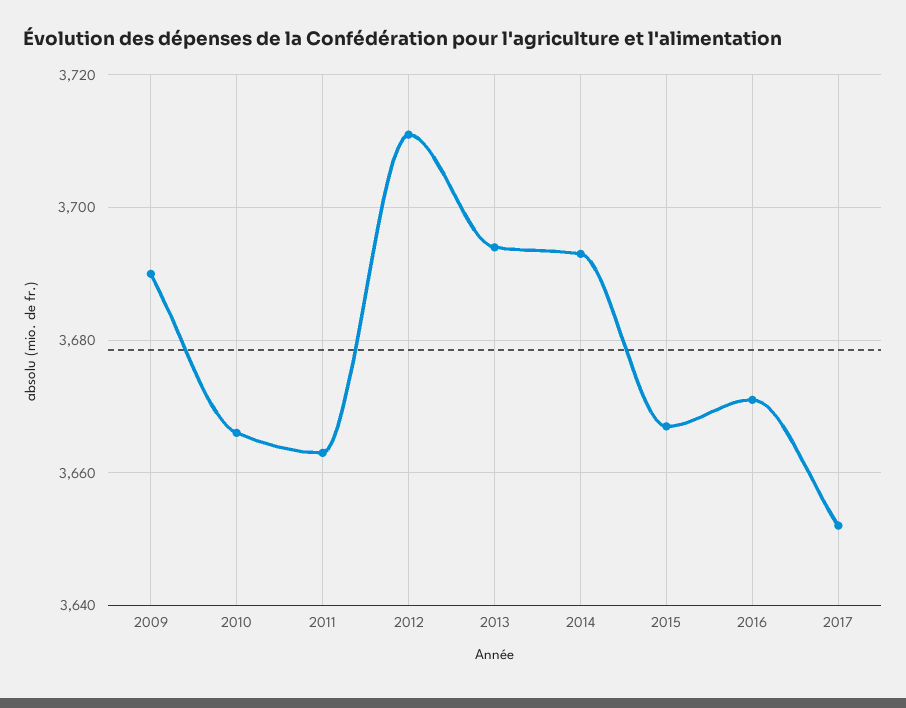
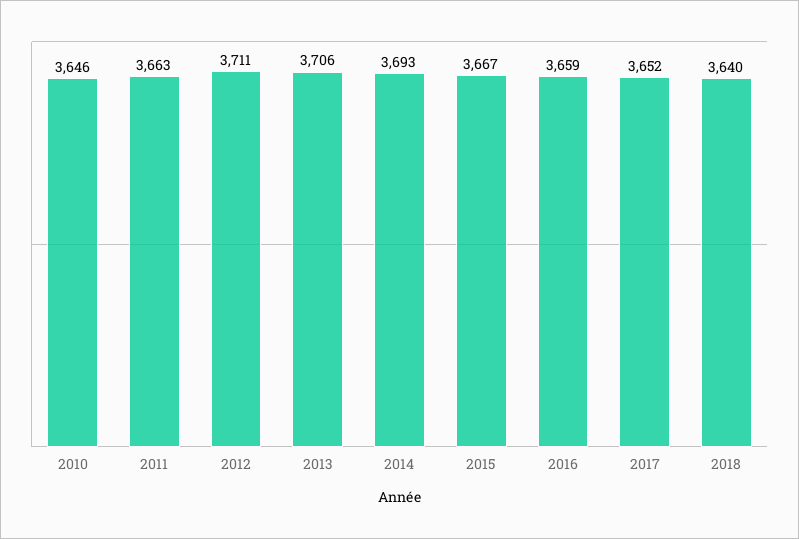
2009: 3690 -> none
2010: 3665 -> 3646
2013: 3695 -> 3706
2016: 3670 -> 3659
2018: none -> 3640

